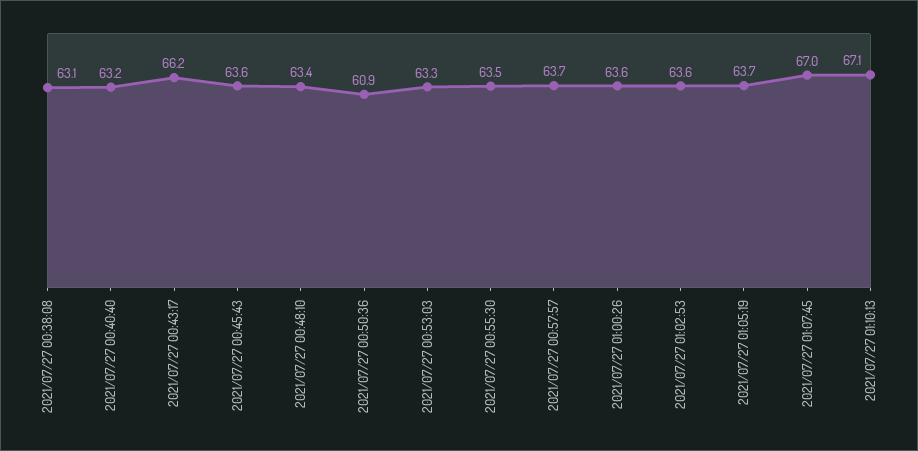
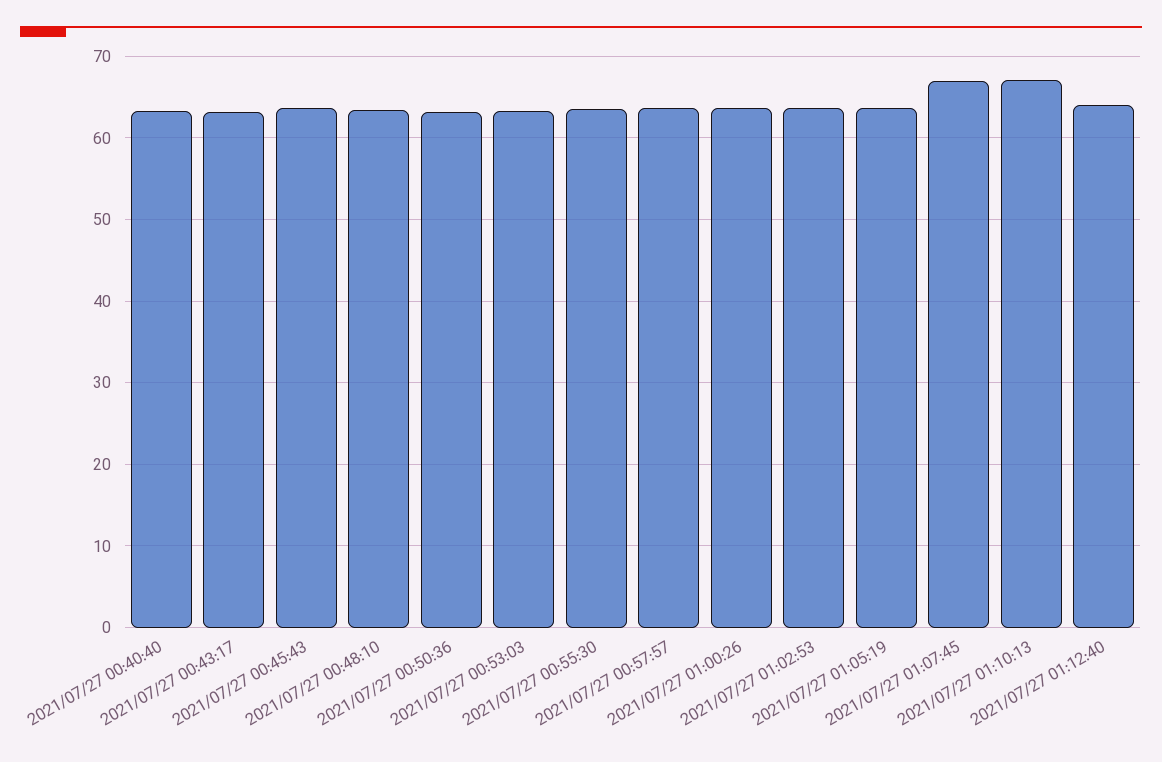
2021/07/27 00:38:08: 63.1 -> none
2021/07/27 00:43:17: 66.2 -> 63
2021/07/27 00:50:36: 60.9 -> 63
2021/07/27 01:12:40: none -> 64

